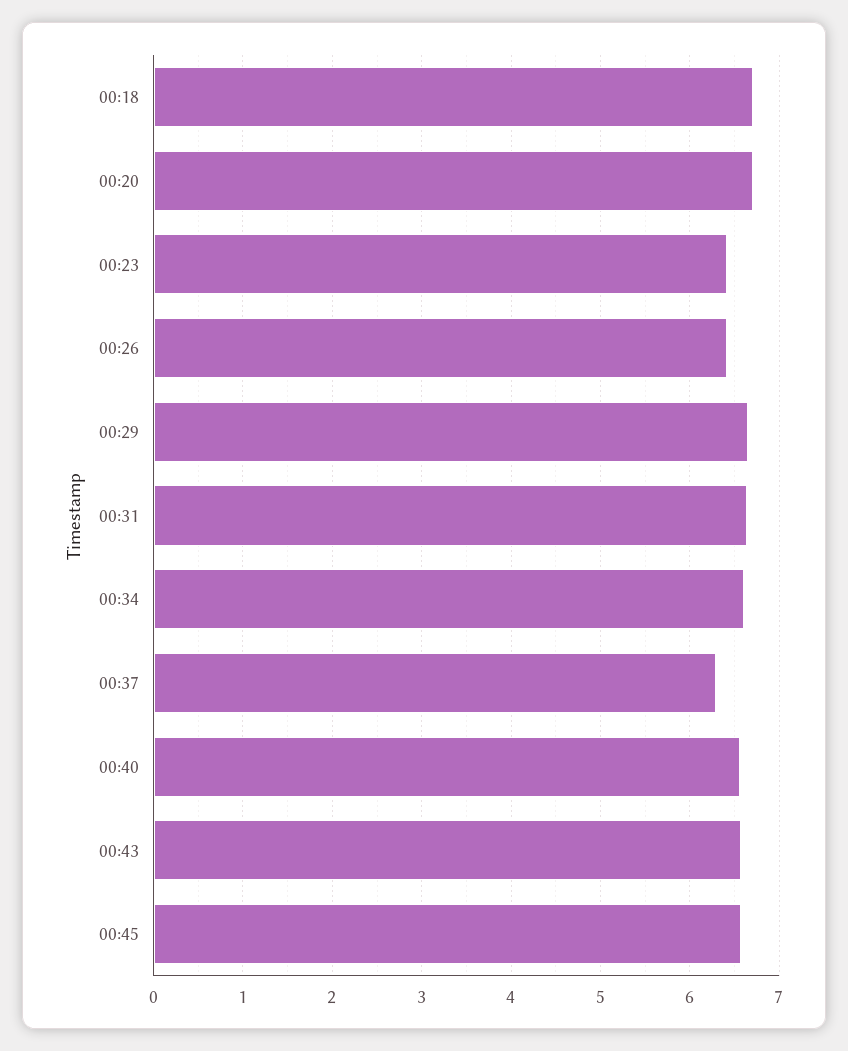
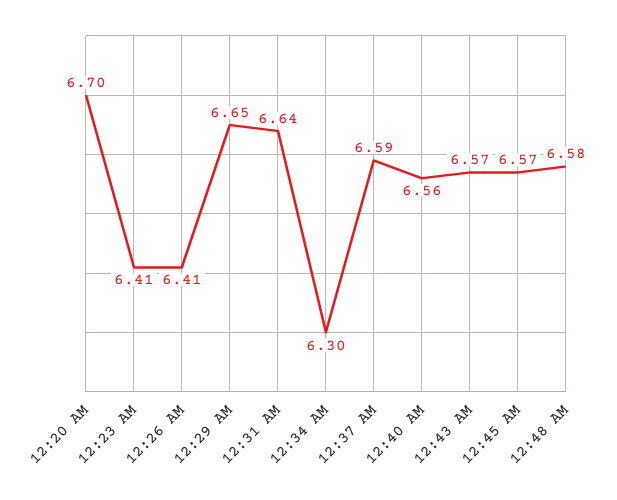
00:18: 6.7 -> none
00:34: 6.6 -> 6.3
00:37: 6.3 -> 6.59
12:48 AM: none -> 6.58

